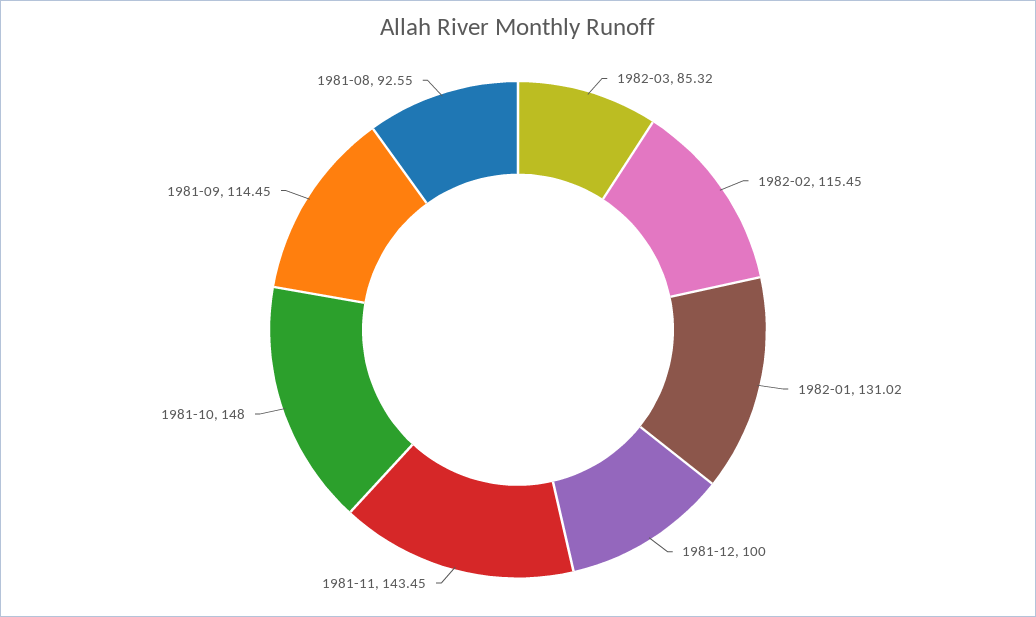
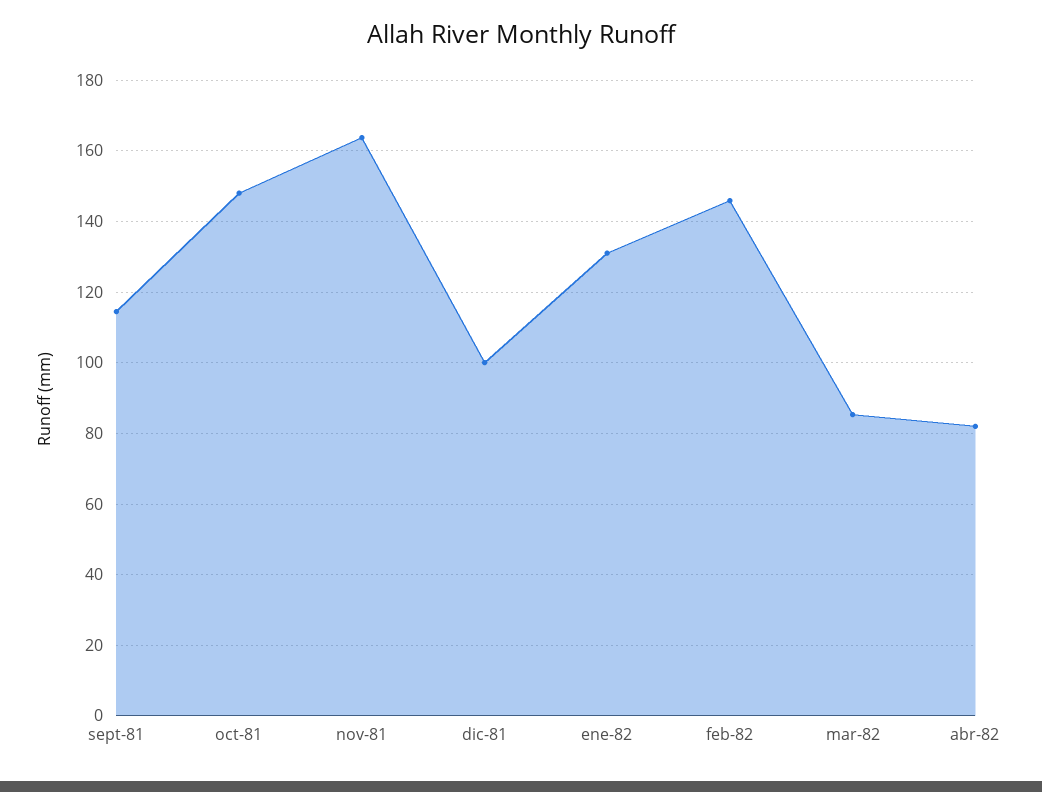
1982-02: 115.45 -> 146
1981-11: 143.45 -> 164
1981-08: 92.55 -> none
abr-82: none -> 82

